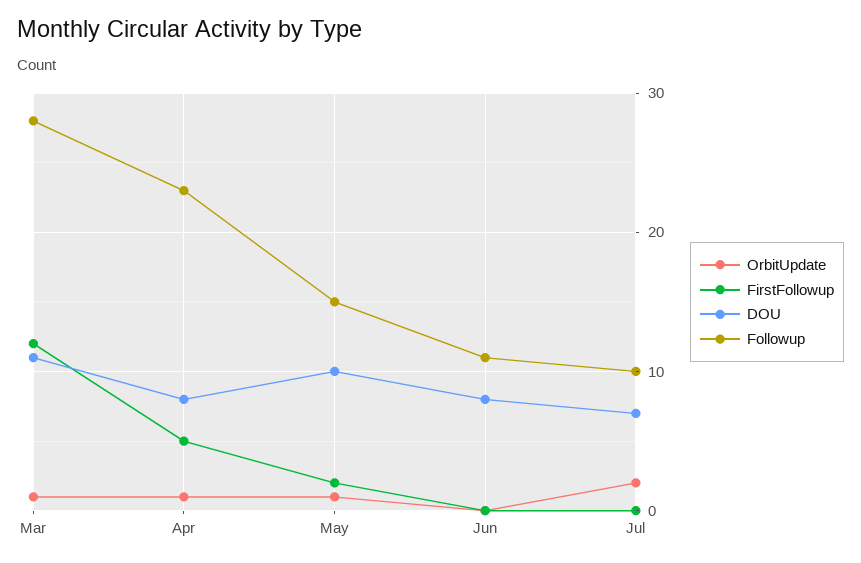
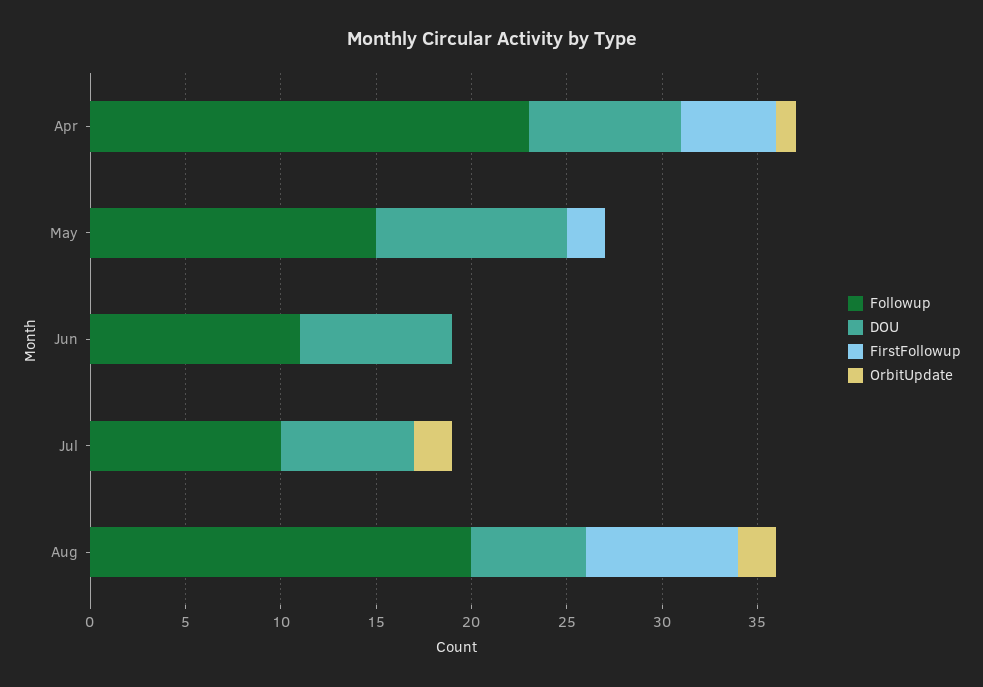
OrbitUpdate, Mar: 1 -> none
FirstFollowup, Mar: 12 -> none
DOU, Mar: 11 -> none
Followup, Mar: 28 -> none
OrbitUpdate, May: 1 -> 0
Followup, Aug: none -> 20
DOU, Aug: none -> 6
FirstFollowup, Aug: none -> 8
OrbitUpdate, Aug: none -> 2

